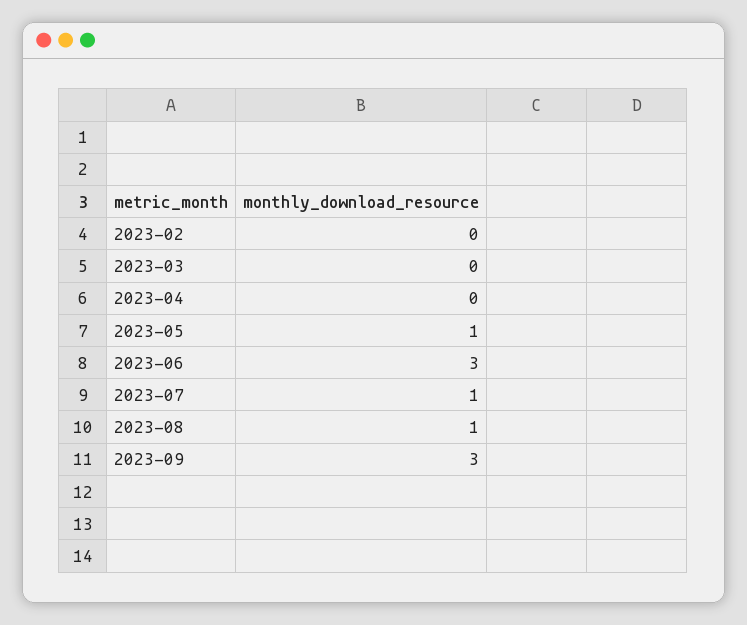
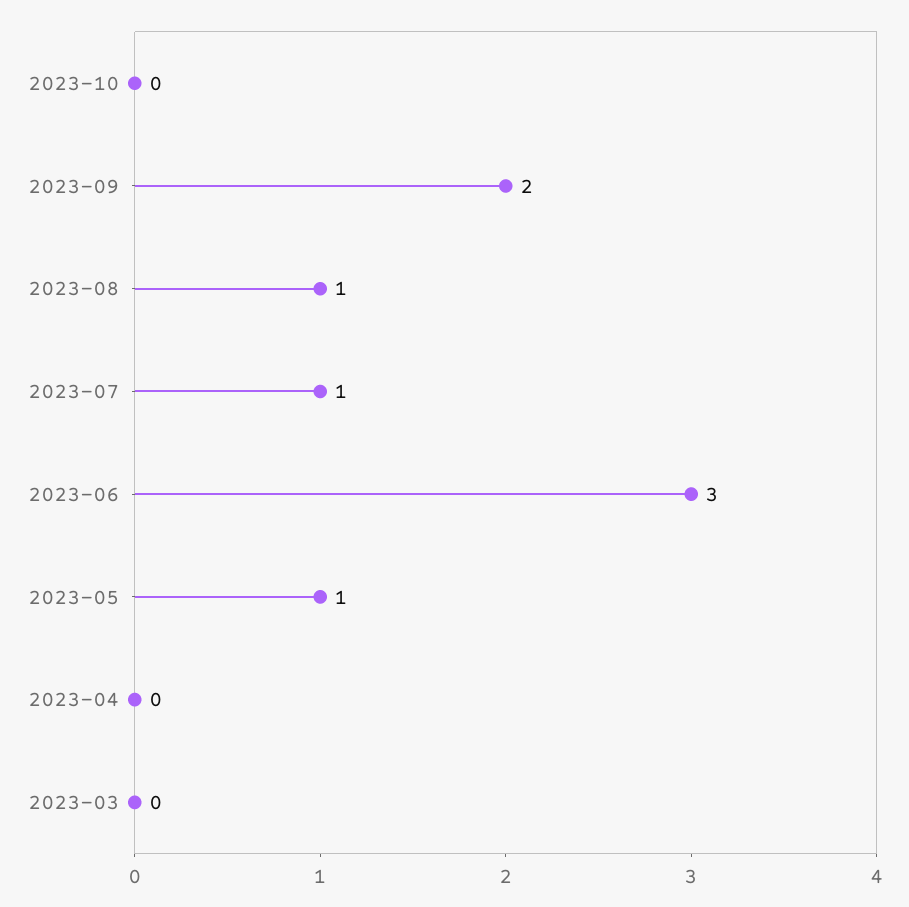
2023-02: 0 -> none
2023-09: 3 -> 2
2023-10: none -> 0

